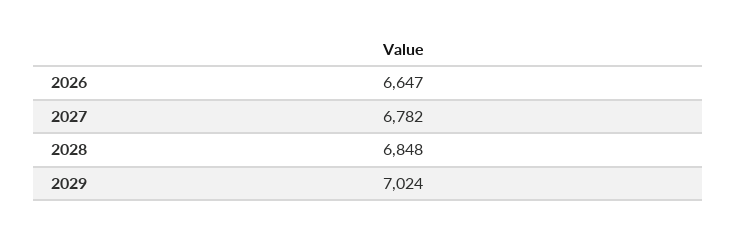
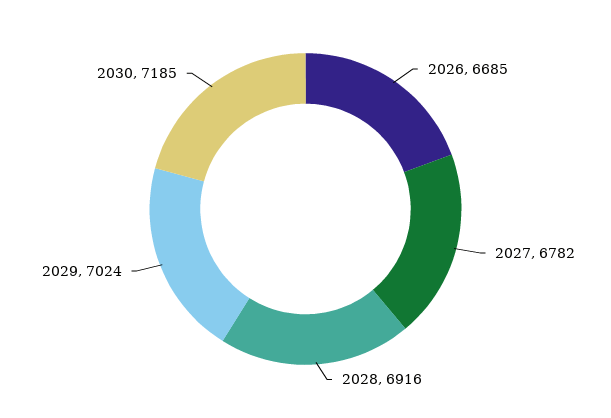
2026: 6647 -> 6685
2028: 6848 -> 6916
2030: none -> 7185

